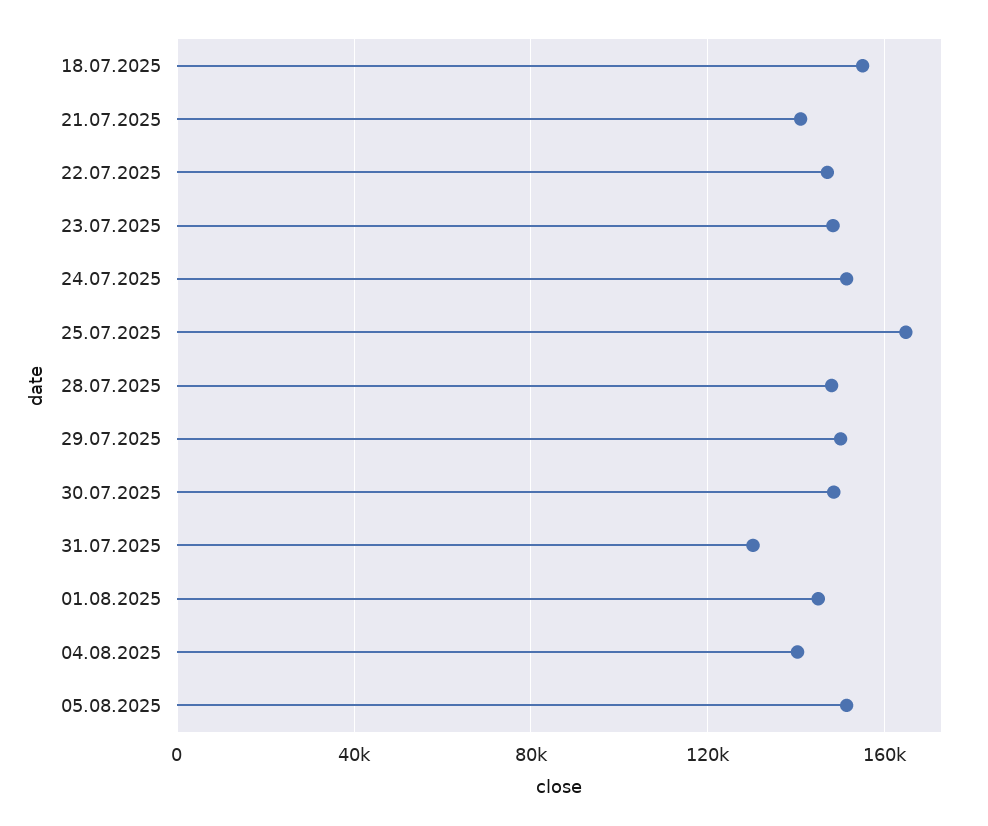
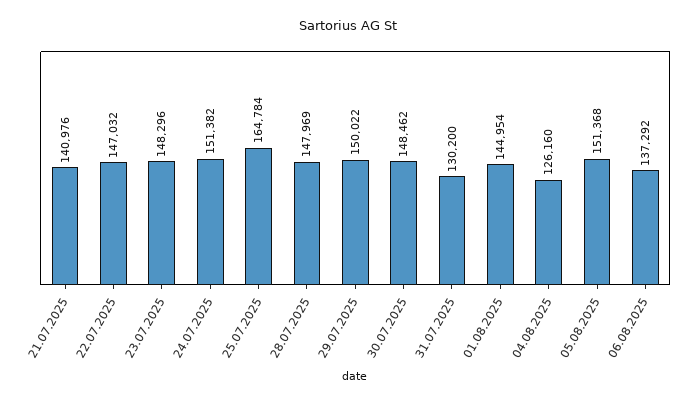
18.07.2025: 155000 -> none
04.08.2025: 140000 -> 126160
06.08.2025: none -> 137292

